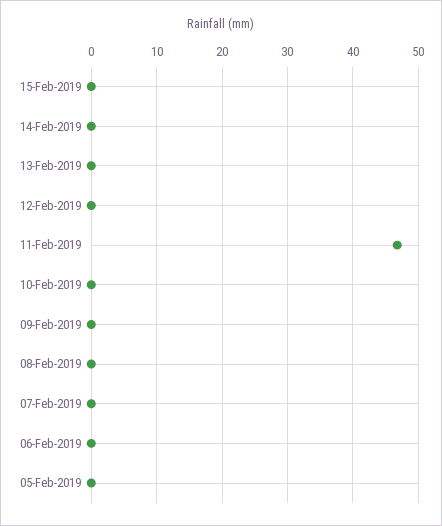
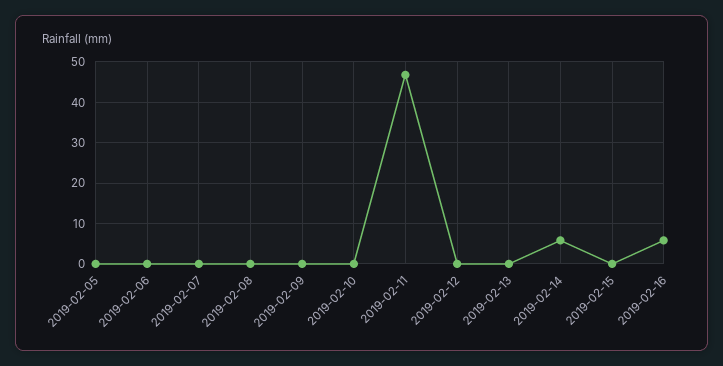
14-Feb-2019: 0 -> 6
2019-02-16: none -> 6

